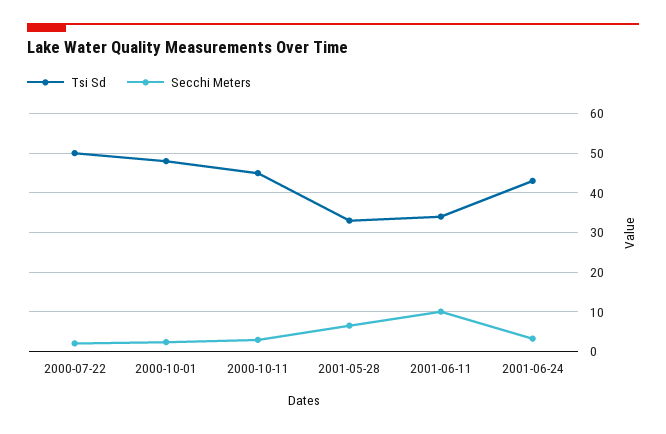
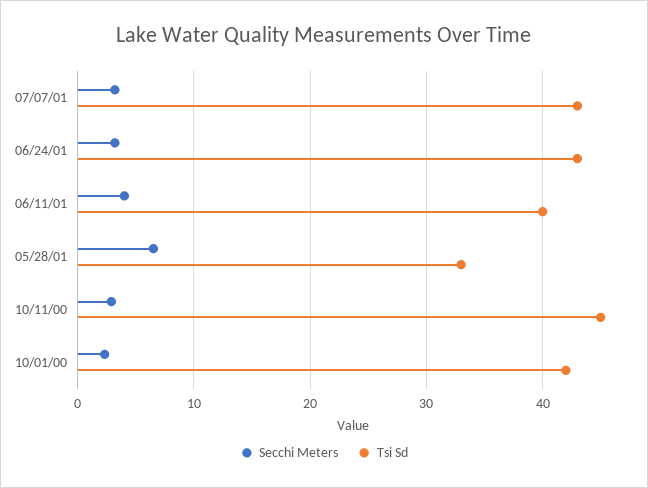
Tsi Sd, 2000-07-22: 50 -> none
Secchi Meters, 2000-07-22: 2 -> none
Tsi Sd, 2000-10-01: 48 -> 42
Tsi Sd, 2001-06-11: 34 -> 40
Secchi Meters, 2001-06-11: 10 -> 4
Secchi Meters, 07/07/01: none -> 3
Tsi Sd, 07/07/01: none -> 43

